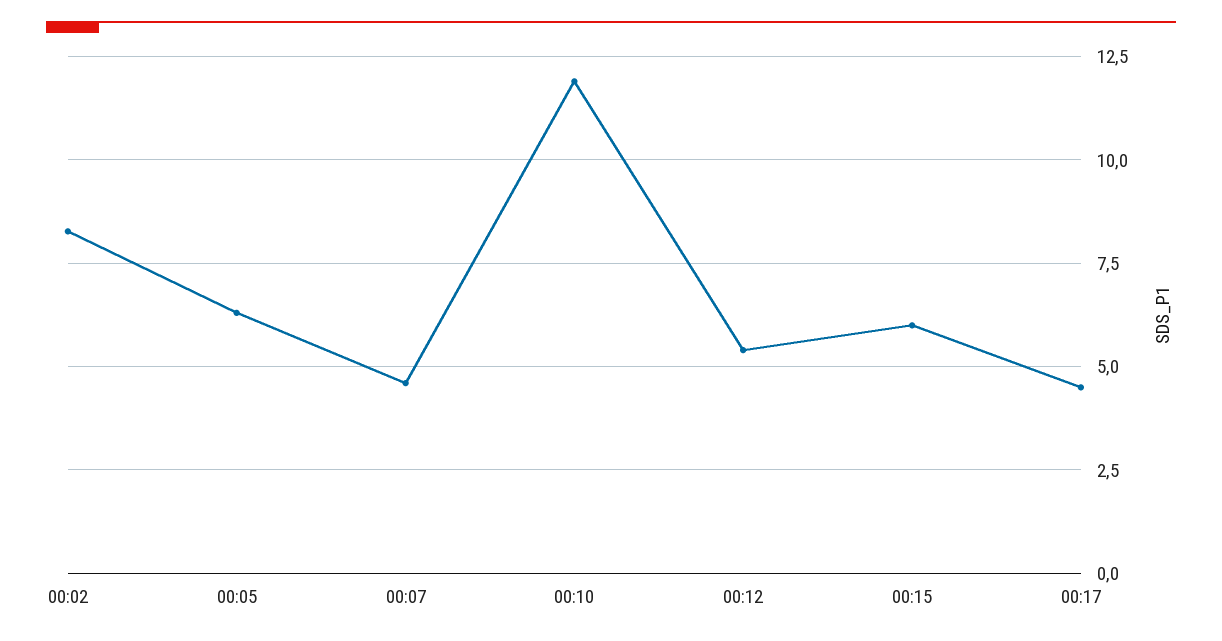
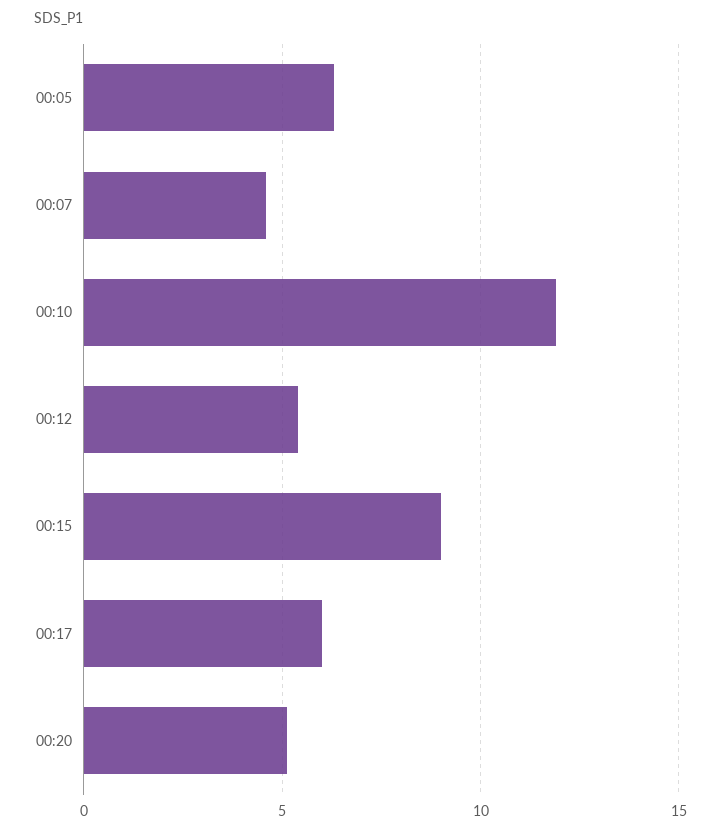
00:02: 8.25 -> none
00:15: 6 -> 9
00:17: 4.5 -> 6
00:20: none -> 5

